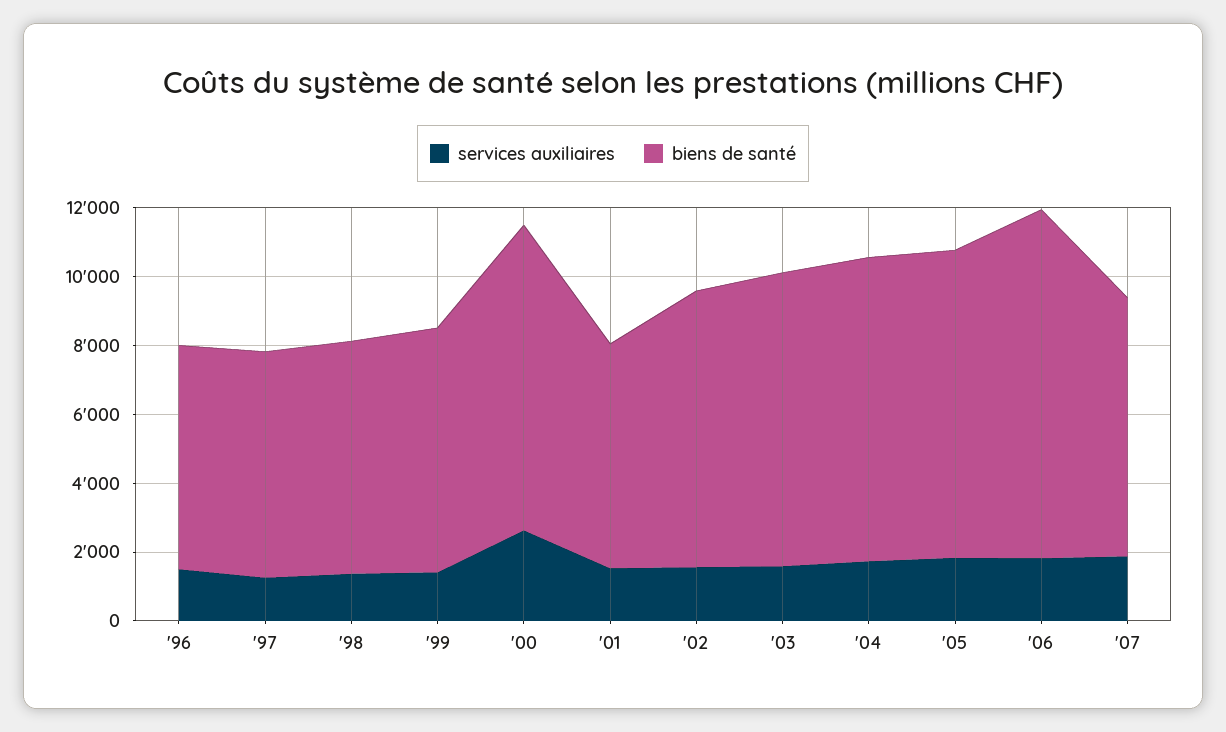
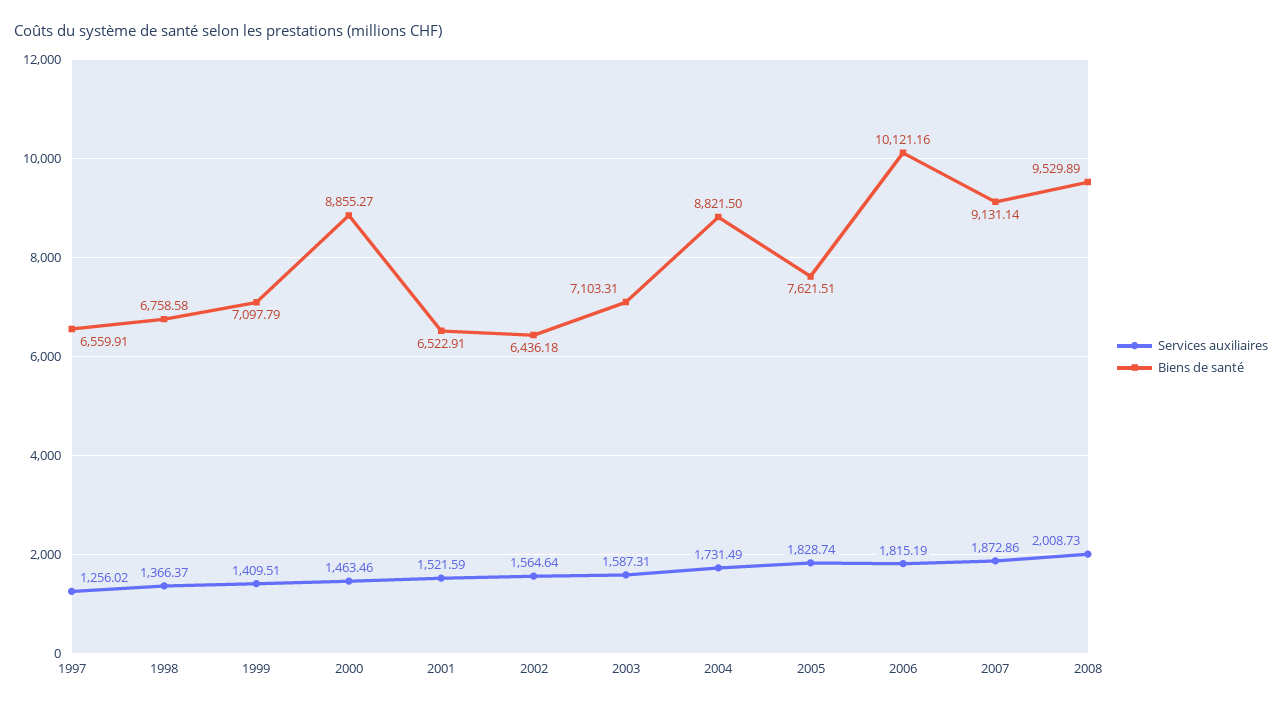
services auxiliaires, '96: 1500 -> none
biens de santé, '96: 6500 -> none
services auxiliaires, '00: 2500 -> 1463.46
biens de santé, '02: 8000 -> 6436.18
biens de santé, '03: 8500 -> 7103.31
biens de santé, '05: 9000 -> 7621.51
biens de santé, '07: 7500 -> 9131.14
services auxiliaires, 2008: none -> 2008.73
biens de santé, 2008: none -> 9529.89

